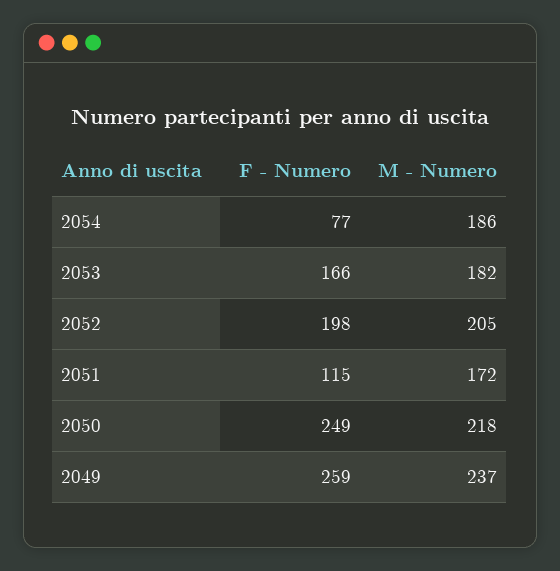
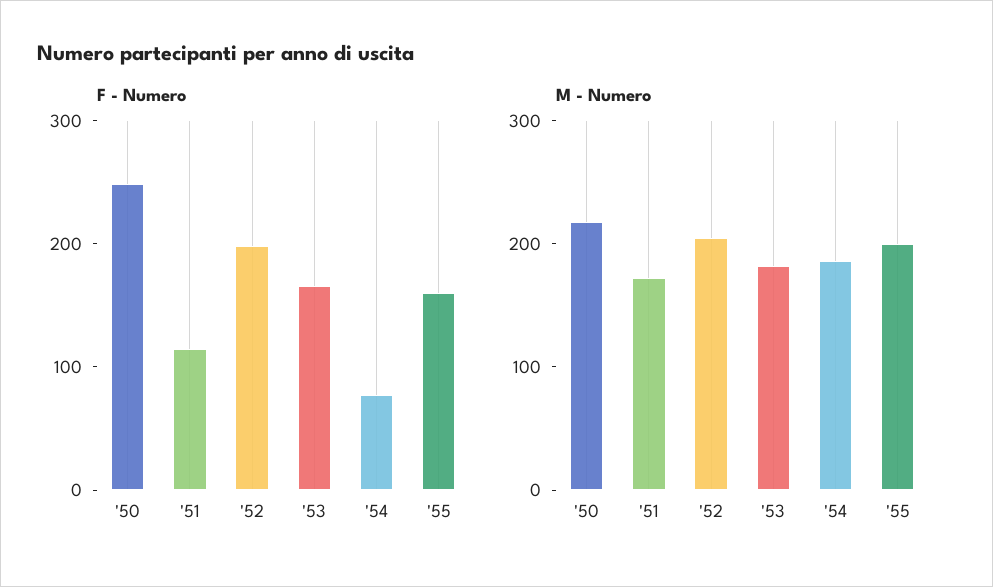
F - Numero, 2049: 259 -> none
M - Numero, 2049: 237 -> none
F - Numero, '55: none -> 160
M - Numero, '55: none -> 200

